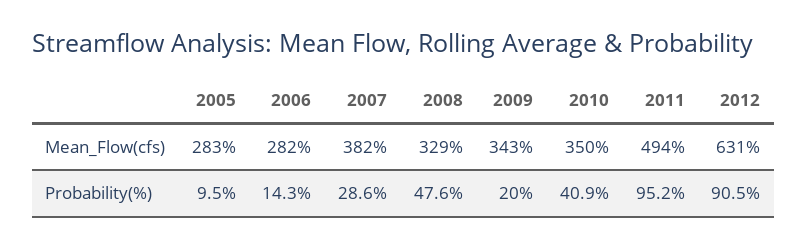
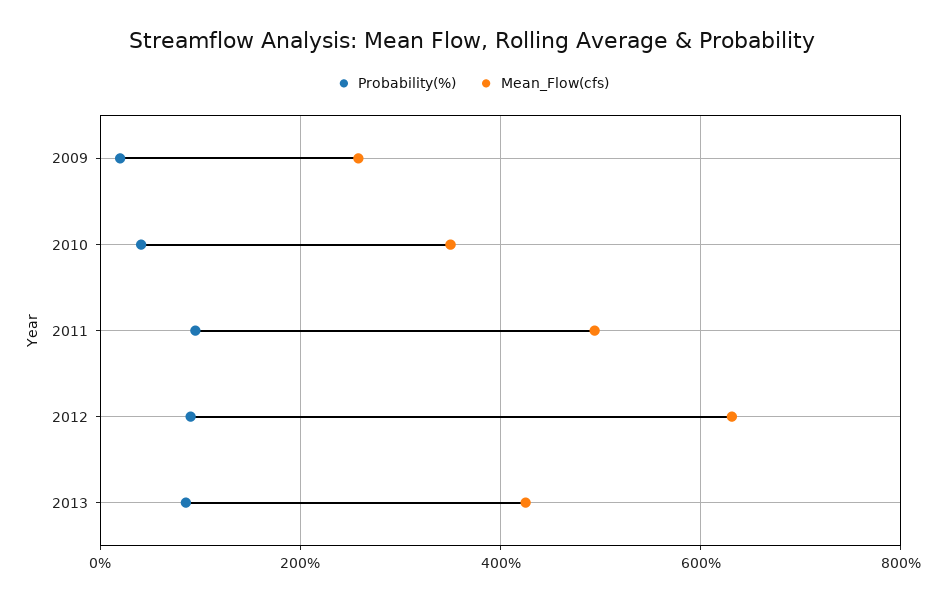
Mean_Flow(cfs), 2005: 283 -> none
Mean_Flow(cfs), 2006: 282 -> none
Mean_Flow(cfs), 2007: 382 -> none
Mean_Flow(cfs), 2008: 329 -> none
Mean_Flow(cfs), 2009: 343 -> 260
Probability(%), 2005: 9.5 -> none
Probability(%), 2006: 14.3 -> none
Probability(%), 2007: 28.6 -> none
Probability(%), 2008: 47.6 -> none
Probability(%), 2013: none -> 80
Mean_Flow(cfs), 2013: none -> 420

